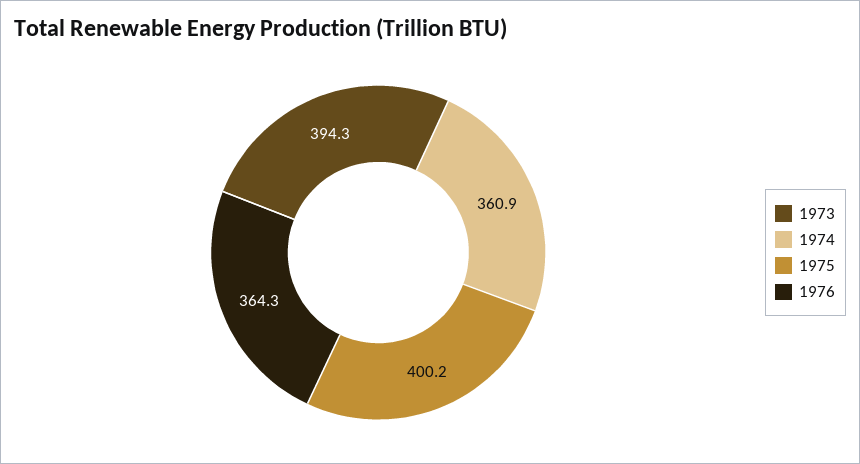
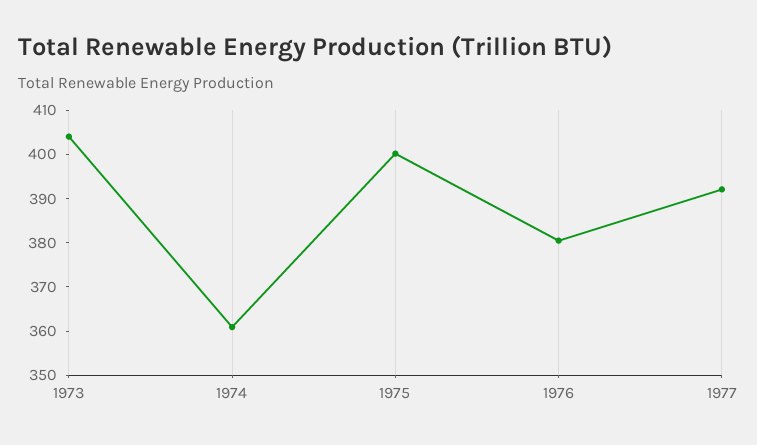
1973: 394.3 -> 404
1976: 364.3 -> 380
1977: none -> 392

